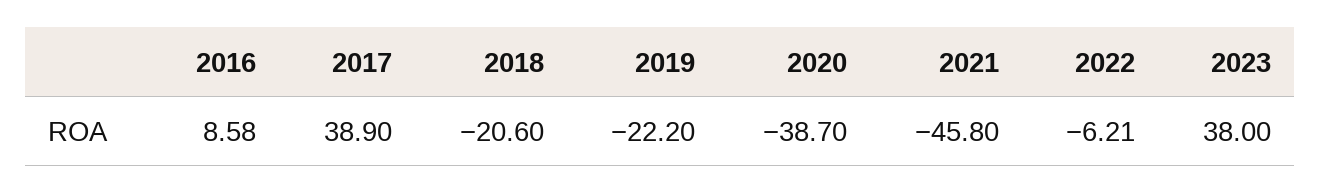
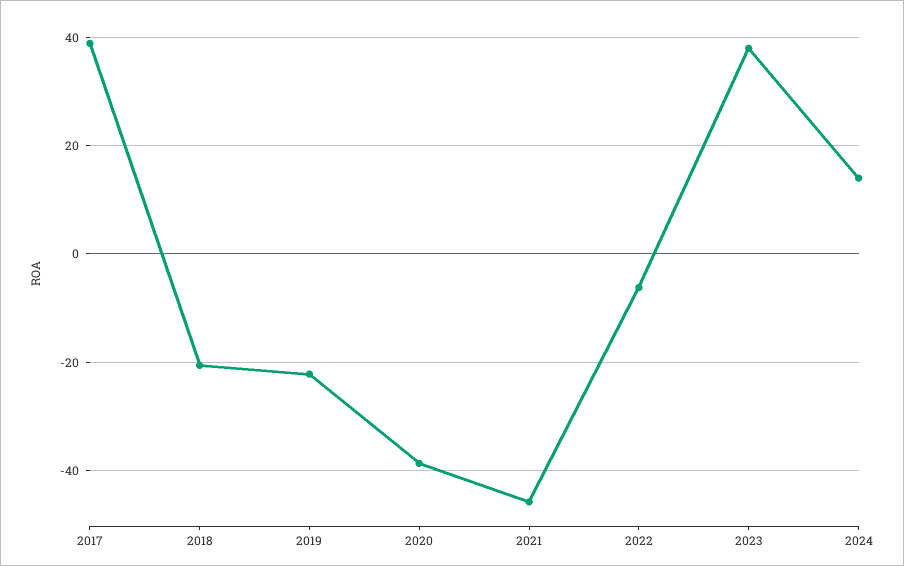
2016: 8.58 -> none
2024: none -> 14

